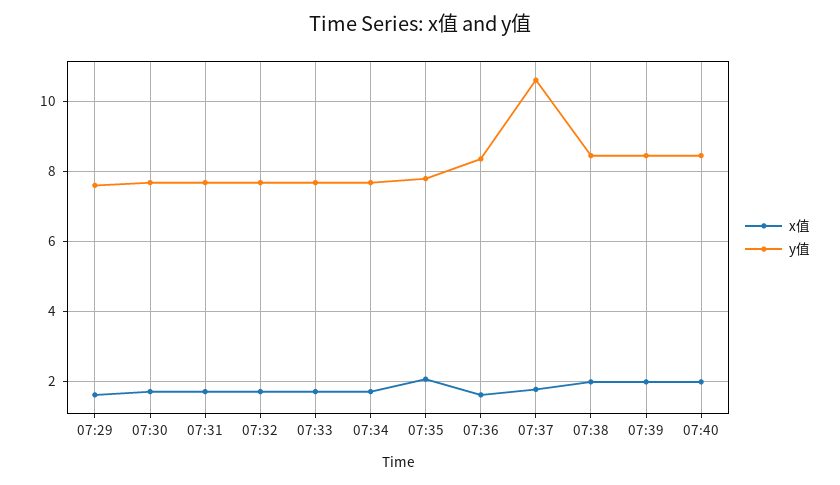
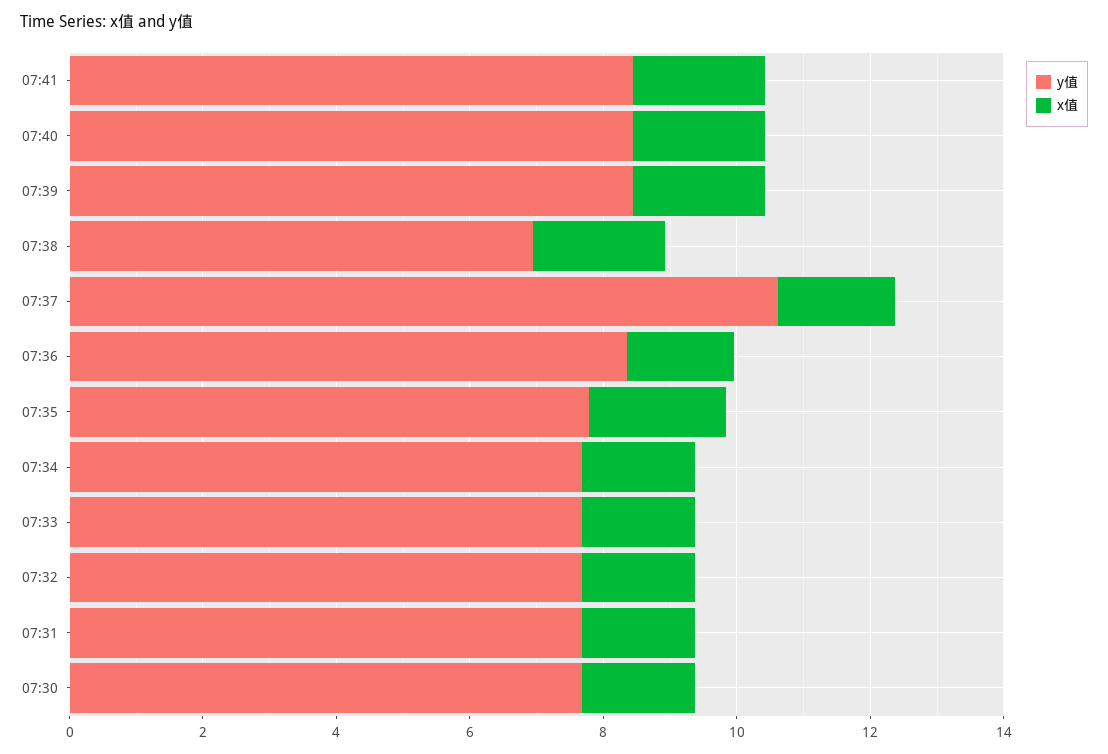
x值, 07:29: 1.6 -> none
y值, 07:29: 7.6 -> none
y值, 07:38: 8.4 -> 7
y值, 07:41: none -> 8.5
x值, 07:41: none -> 2

